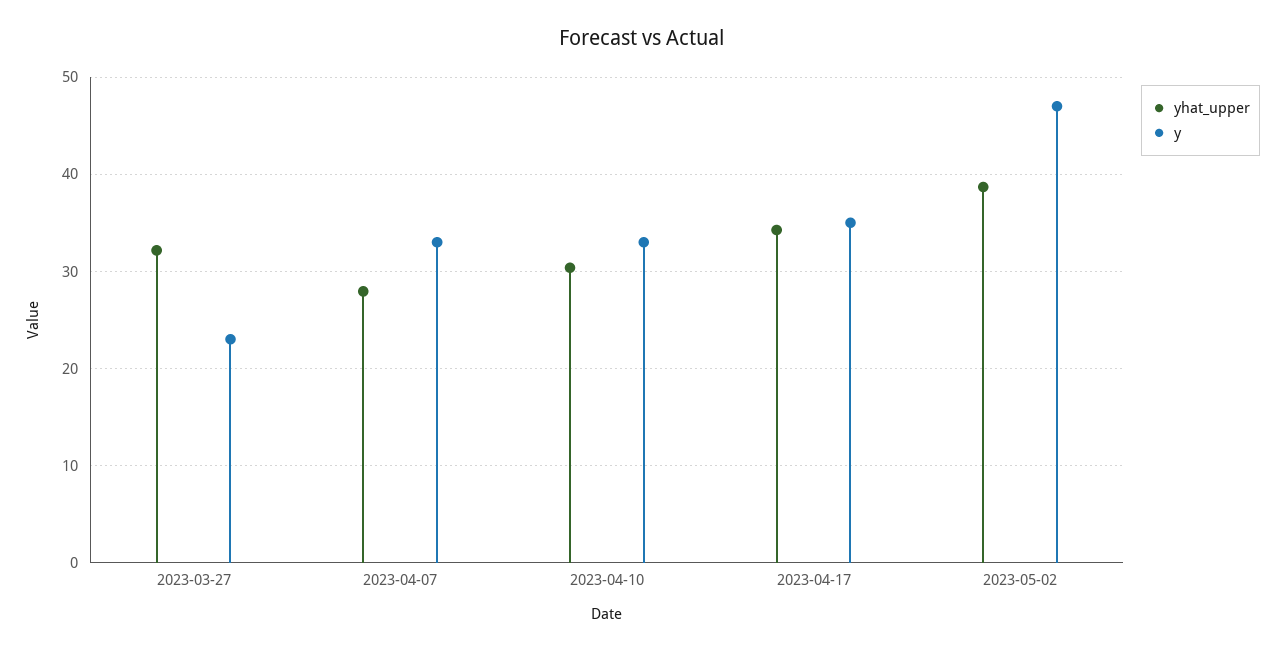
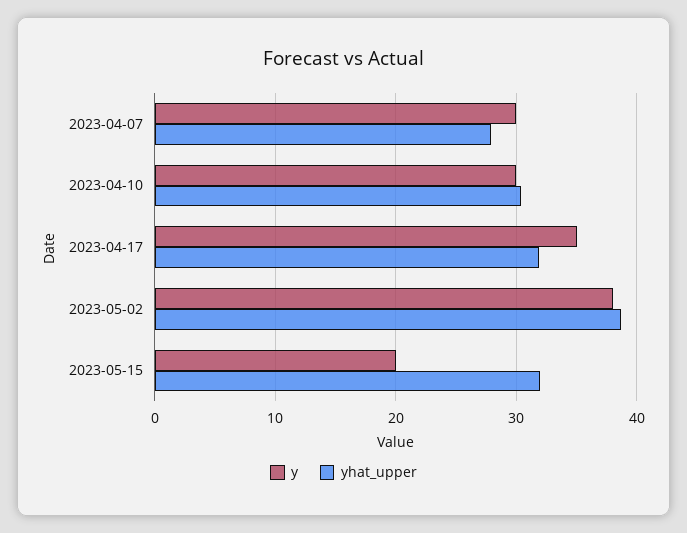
yhat_upper, 2023-03-27: 32 -> none
y, 2023-03-27: 23 -> none
y, 2023-04-07: 33 -> 30
y, 2023-04-10: 33 -> 30
yhat_upper, 2023-04-17: 34 -> 32
y, 2023-05-02: 47 -> 38
y, 2023-05-15: none -> 20
yhat_upper, 2023-05-15: none -> 32

